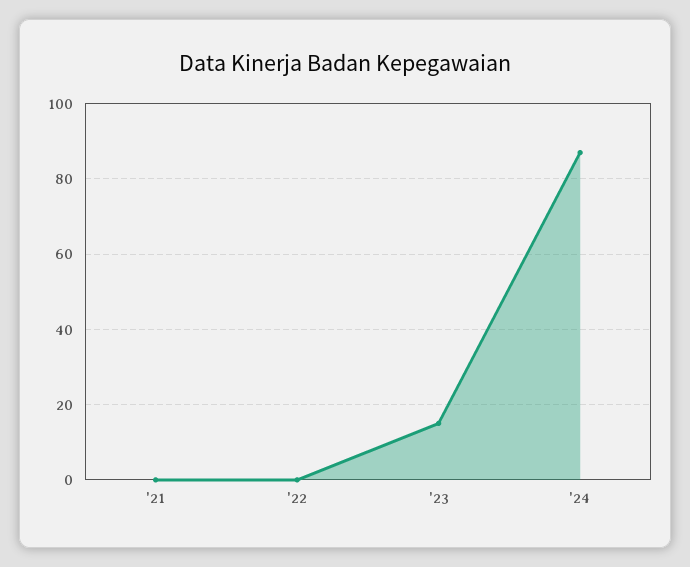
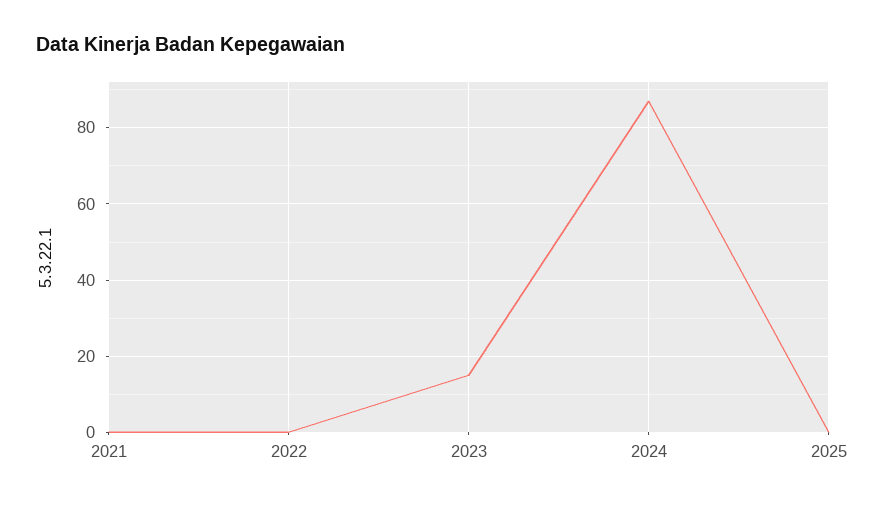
2025: none -> 0

